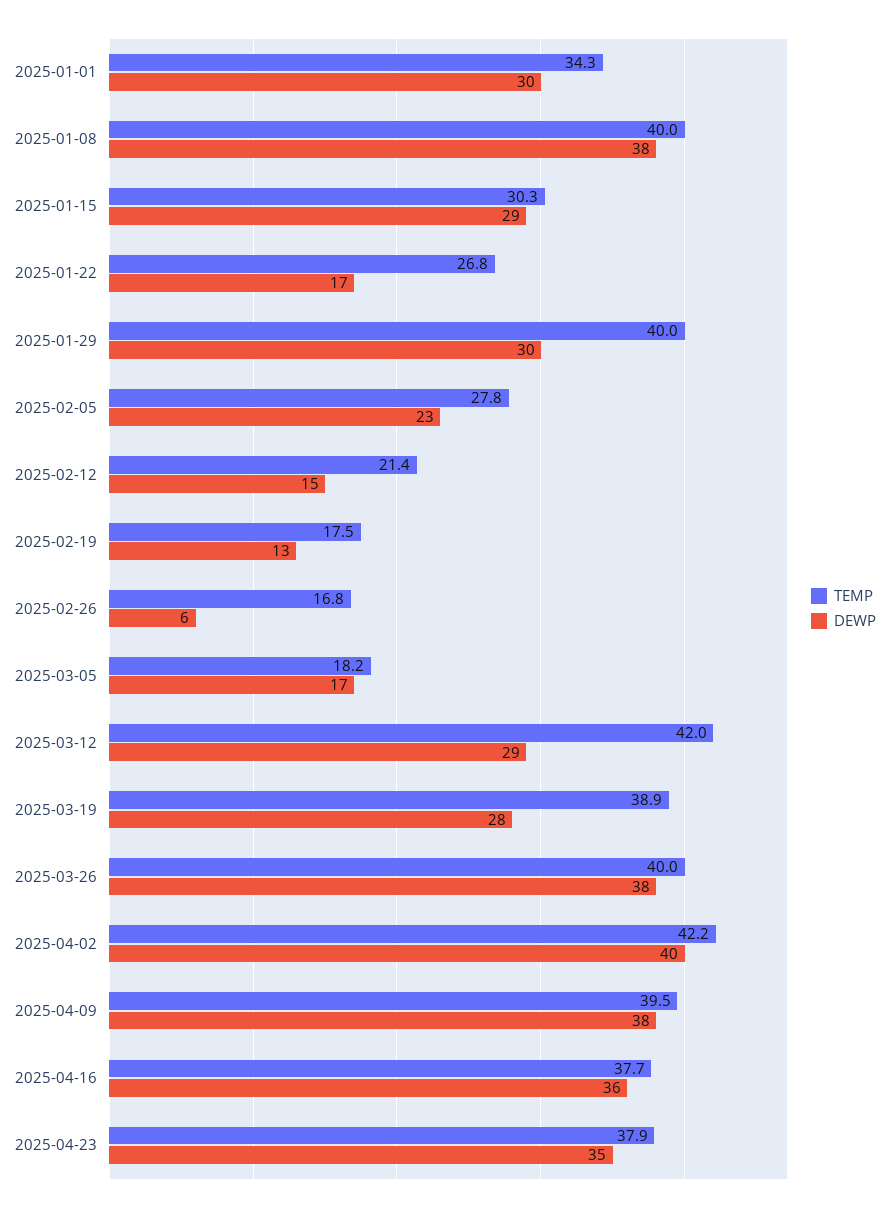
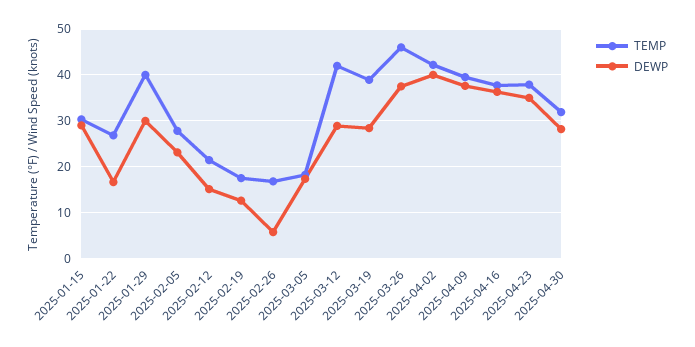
TEMP, 2025-01-01: 34.3 -> none
DEWP, 2025-01-01: 30 -> none
TEMP, 2025-01-08: 40 -> none
DEWP, 2025-01-08: 38 -> none
TEMP, 2025-03-26: 40 -> 46
TEMP, 2025-04-30: none -> 32
DEWP, 2025-04-30: none -> 28

